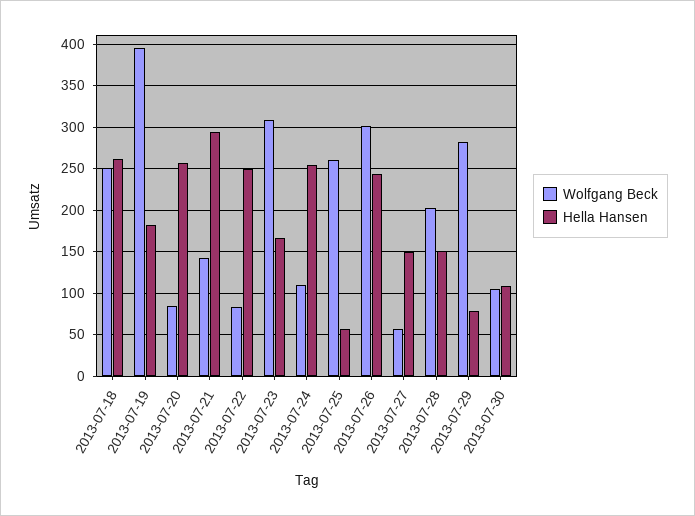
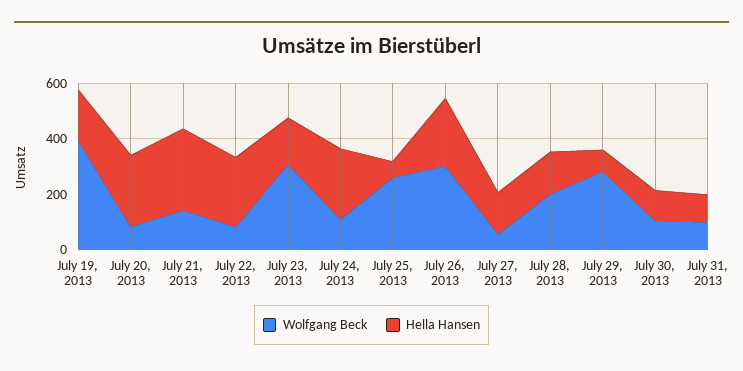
Wolfgang Beck, 2013-07-18: 250 -> none
Hella Hansen, 2013-07-18: 260 -> none
Wolfgang Beck, July 31, 2013: none -> 100
Hella Hansen, July 31, 2013: none -> 100

